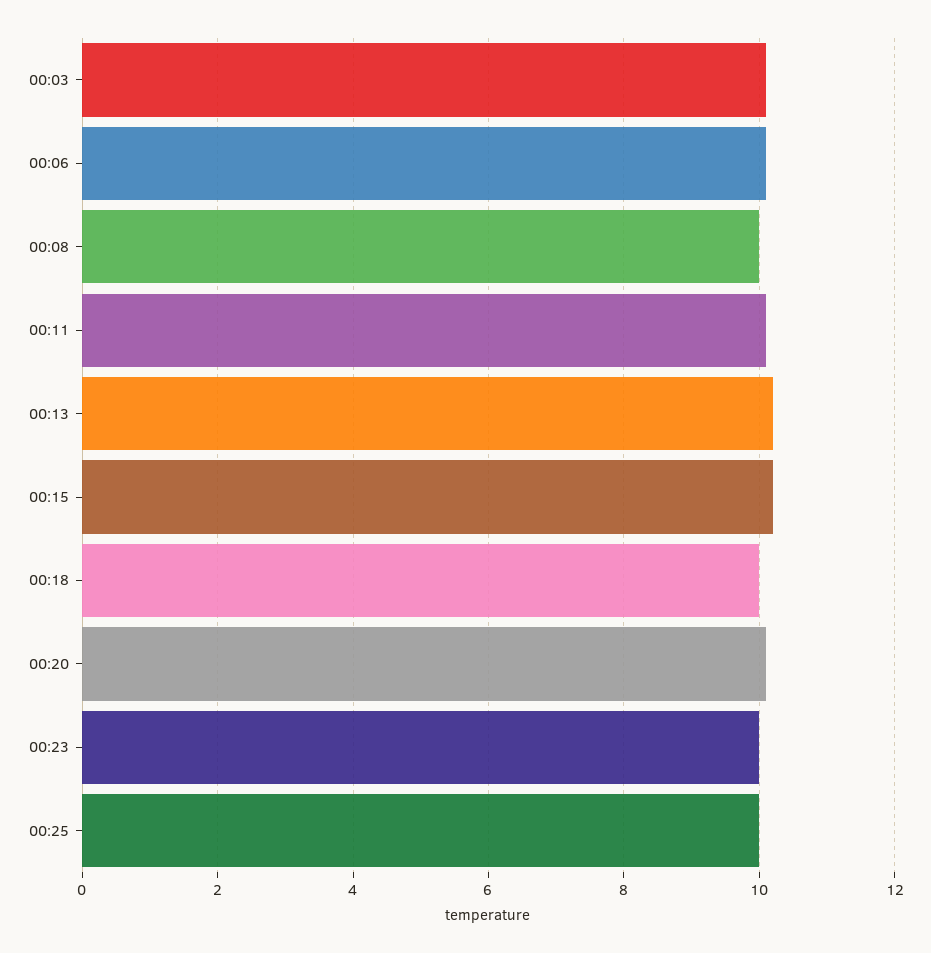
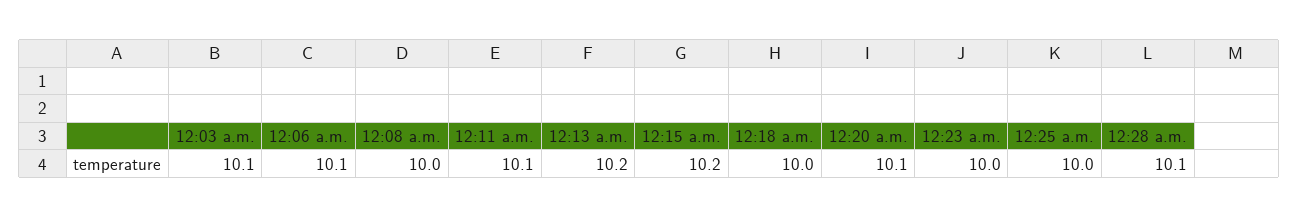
12:28 a.m.: none -> 10.1

